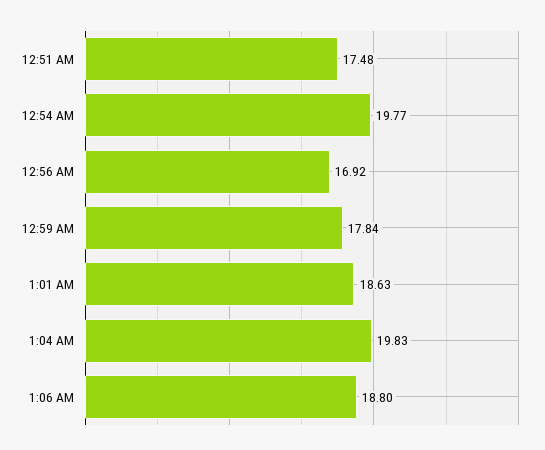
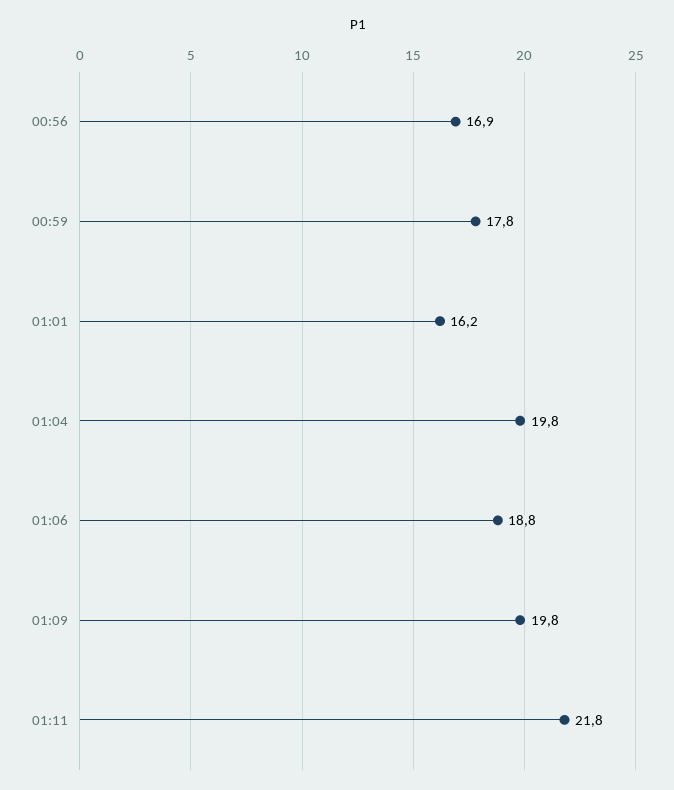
12:51 AM: 17.48 -> none
12:54 AM: 19.77 -> none
1:01 AM: 18.63 -> 16.2
01:09: none -> 19.8
01:11: none -> 21.8

